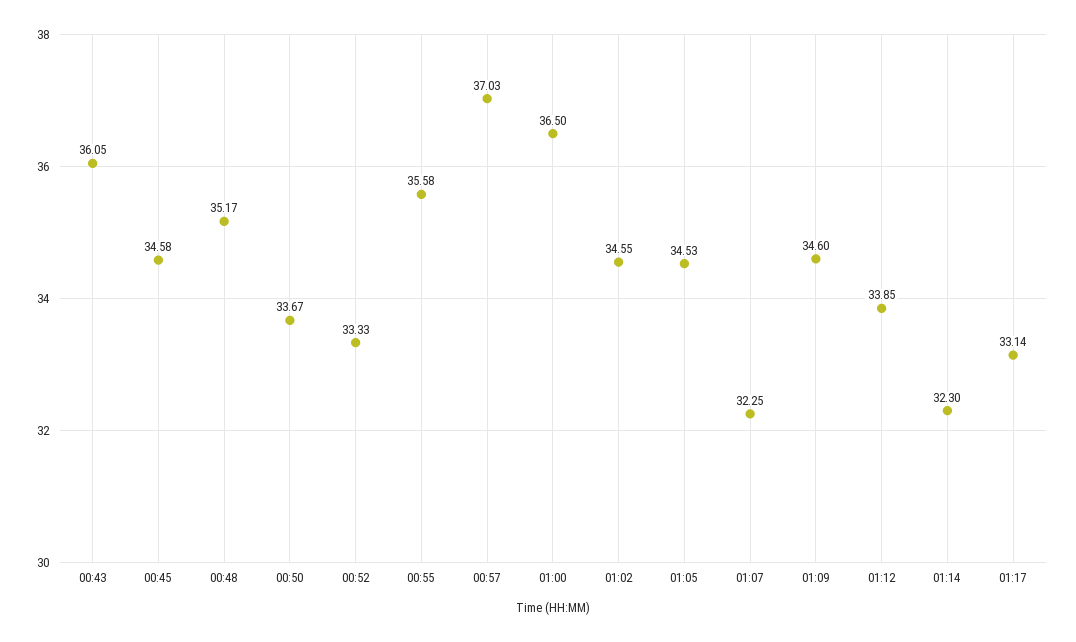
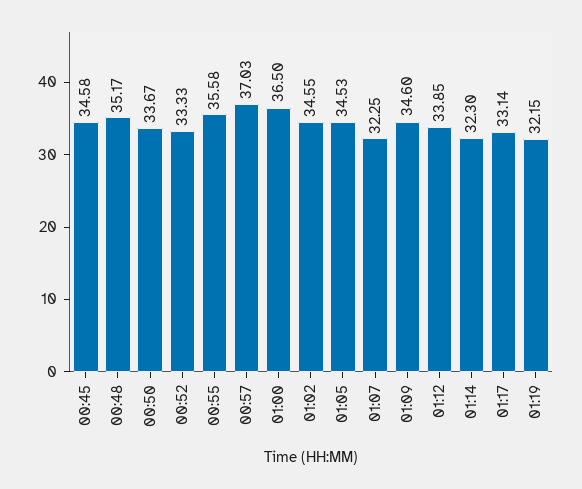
00:43: 36.05 -> none
01:19: none -> 32.15

